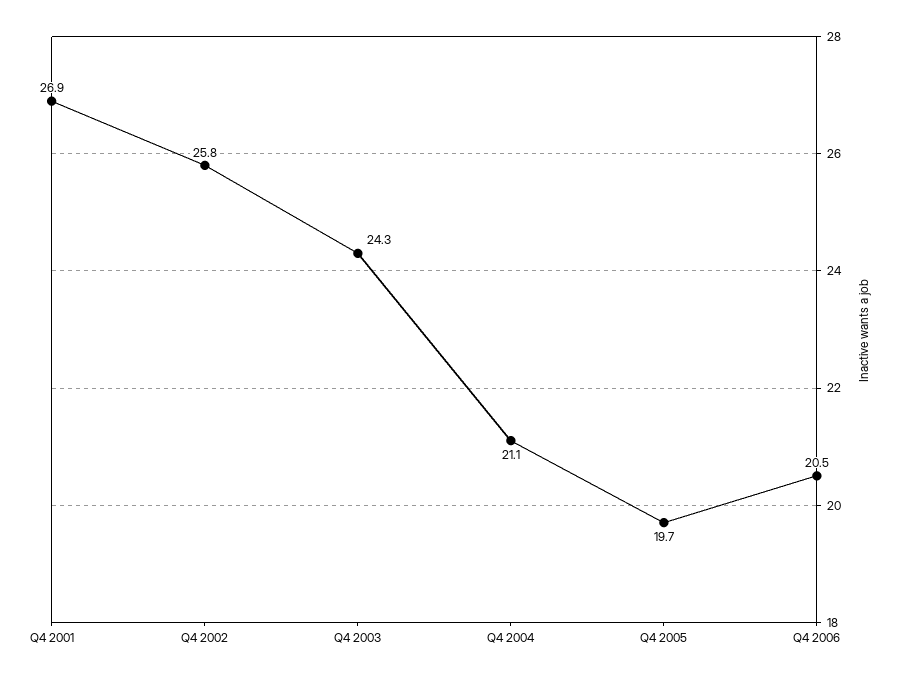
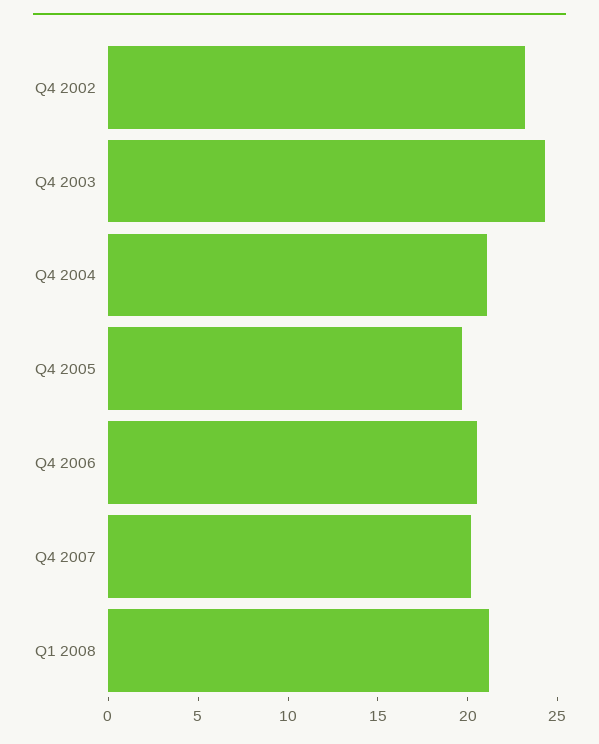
Q4 2001: 26.9 -> none
Q4 2002: 25.8 -> 23
Q4 2007: none -> 20
Q1 2008: none -> 21

